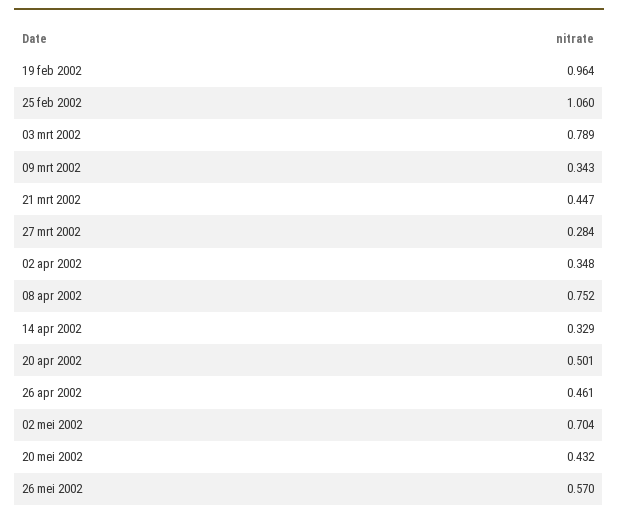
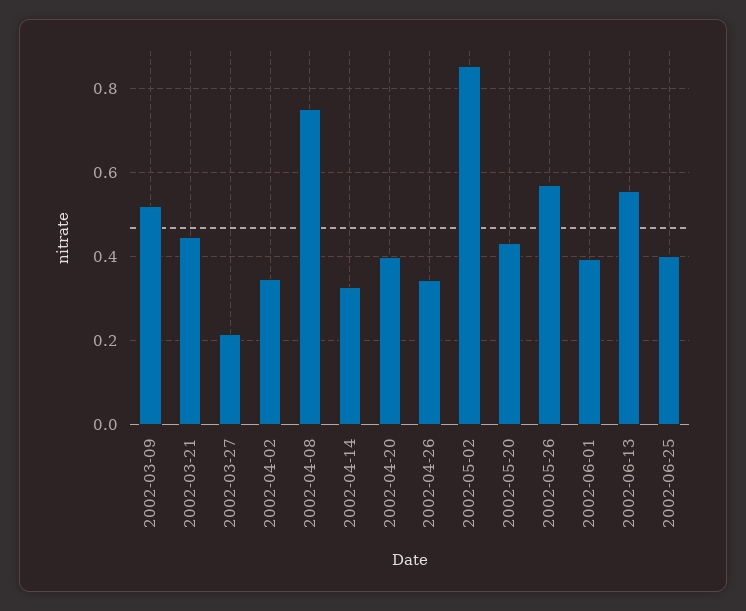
19 feb 2002: 0.964 -> none
25 feb 2002: 1.06 -> none
03 mrt 2002: 0.789 -> none
09 mrt 2002: 0.343 -> 0.52
27 mrt 2002: 0.284 -> 0.22
20 apr 2002: 0.501 -> 0.4
26 apr 2002: 0.461 -> 0.34
02 mei 2002: 0.704 -> 0.86
2002-06-01: none -> 0.4
2002-06-13: none -> 0.56
2002-06-25: none -> 0.4

